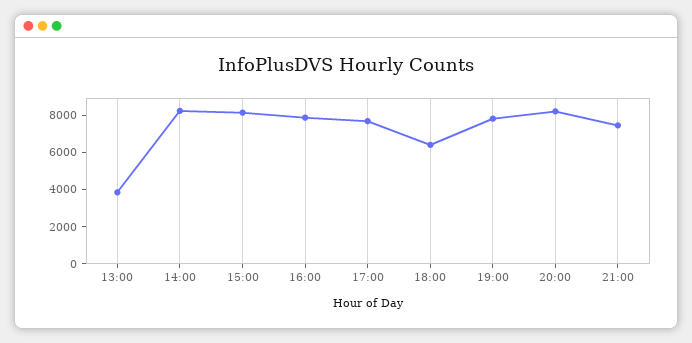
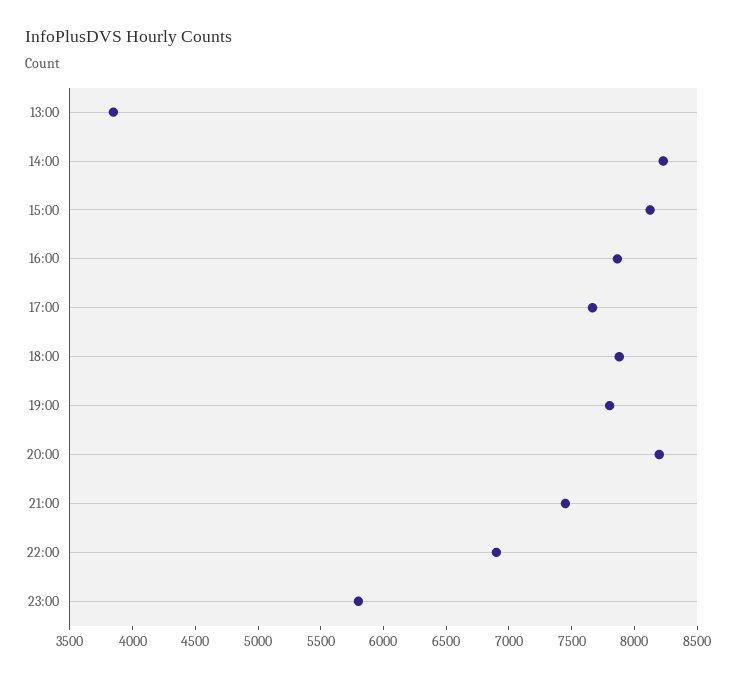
18:00: 6500 -> 7900
22:00: none -> 6900
23:00: none -> 5800

